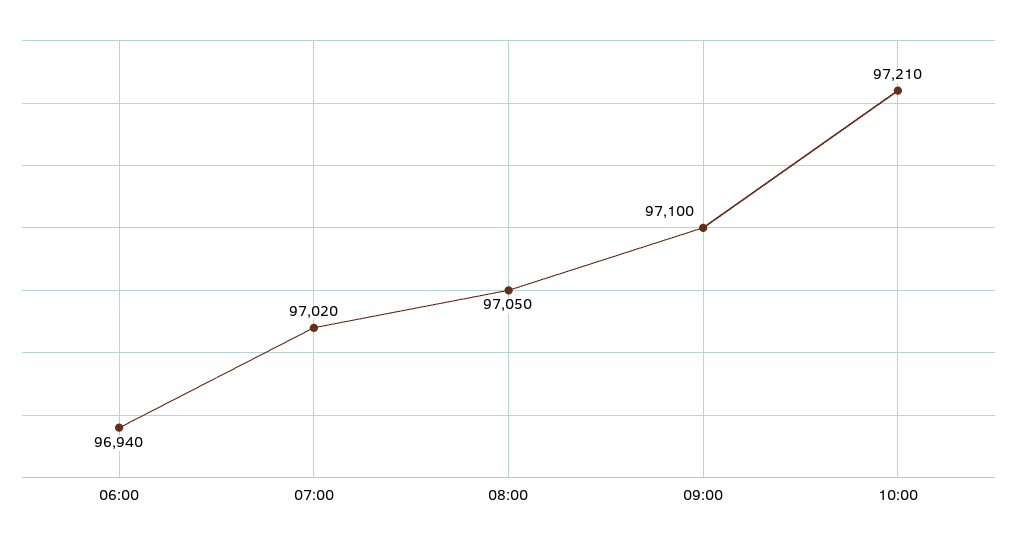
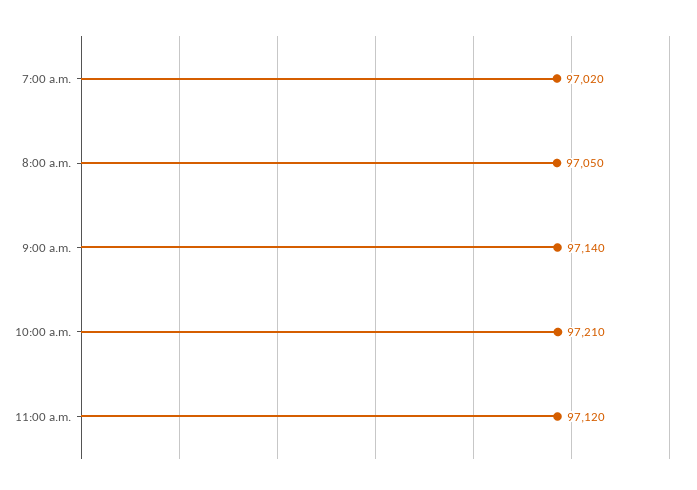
06:00: 96940 -> none
09:00: 97100 -> 97140
11:00 a.m.: none -> 97120

